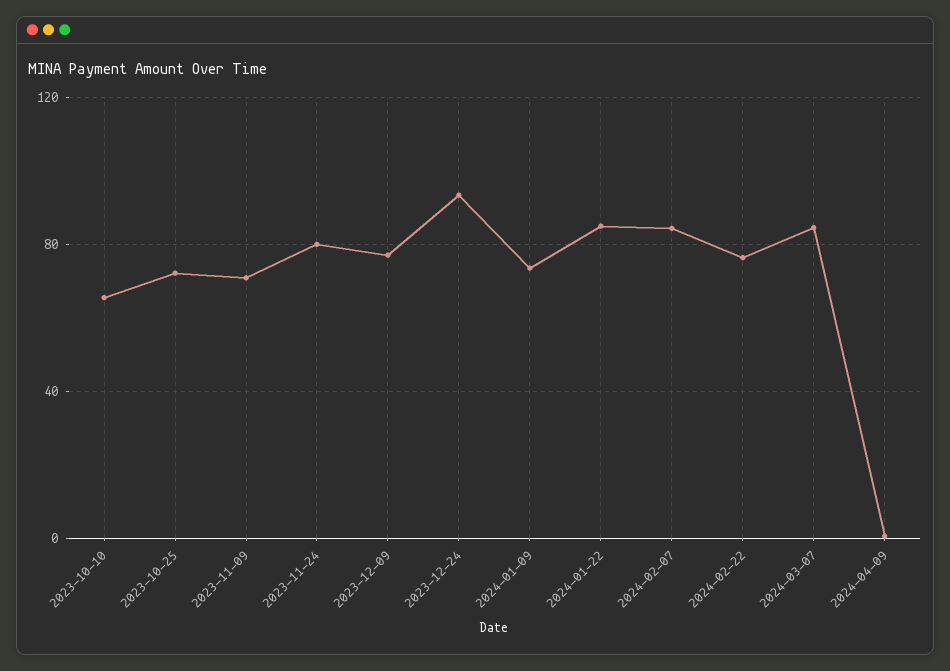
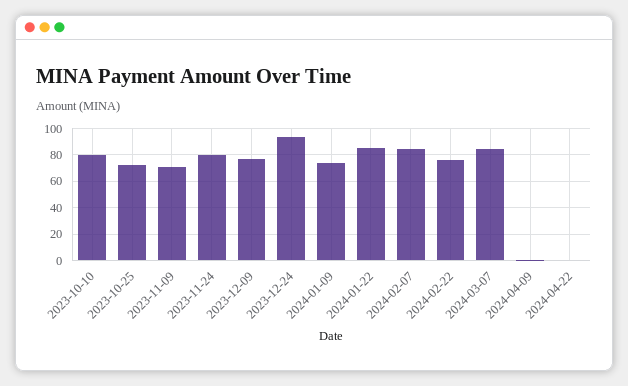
2023-10-10: 65 -> 80
2024-04-22: none -> 0

